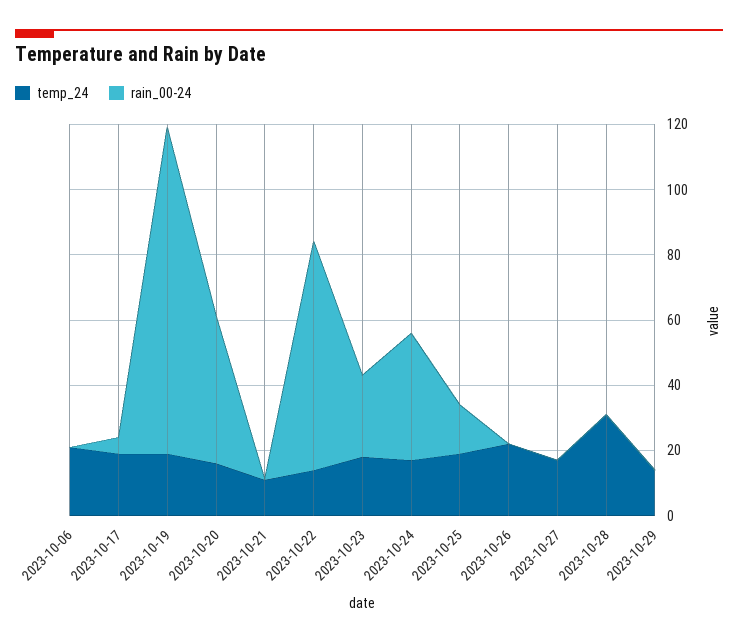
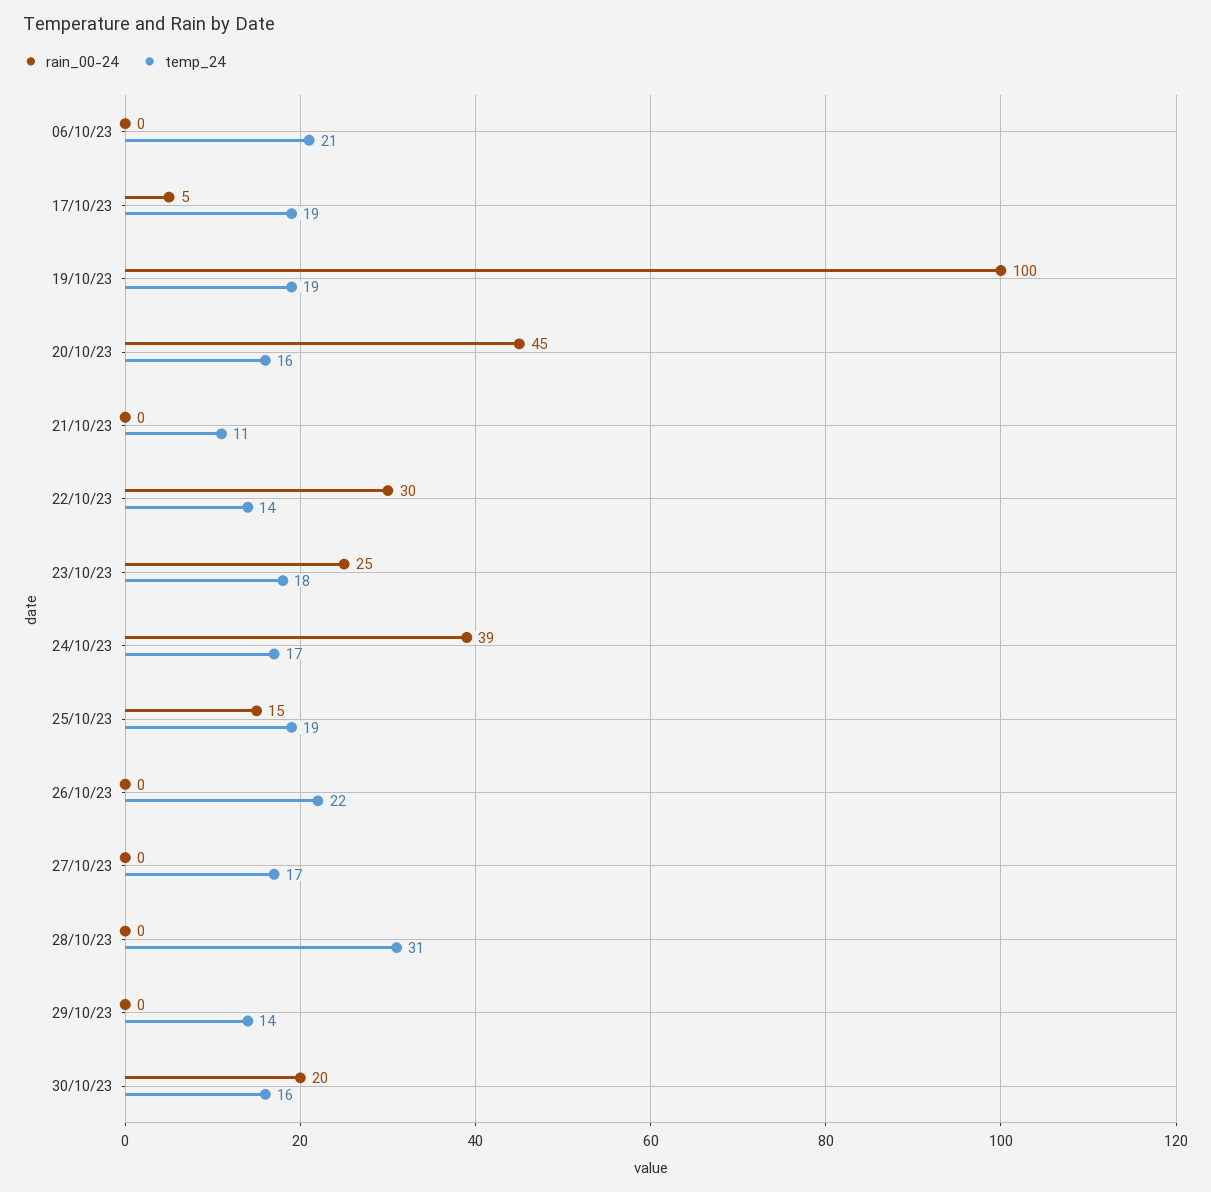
rain_00-24, 2023-10-22: 70 -> 30
rain_00-24, 30/10/23: none -> 20
temp_24, 30/10/23: none -> 16

